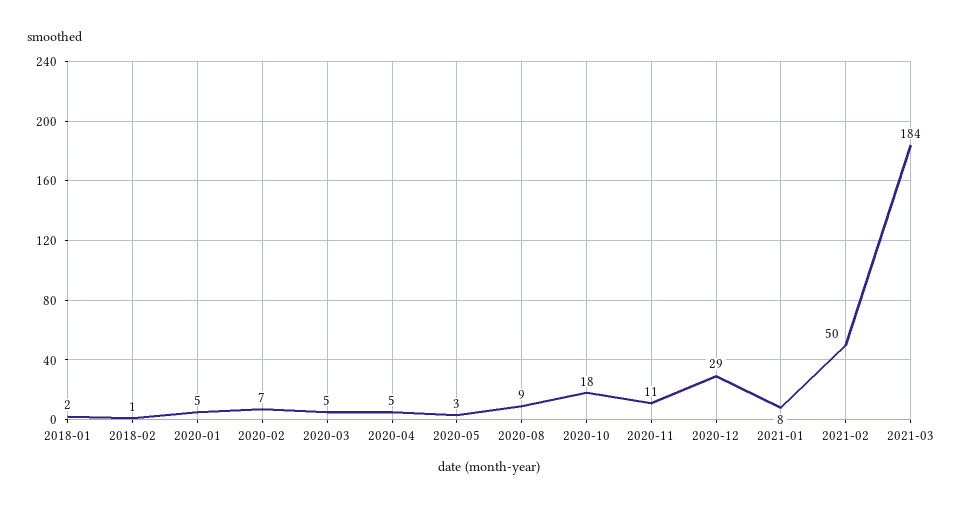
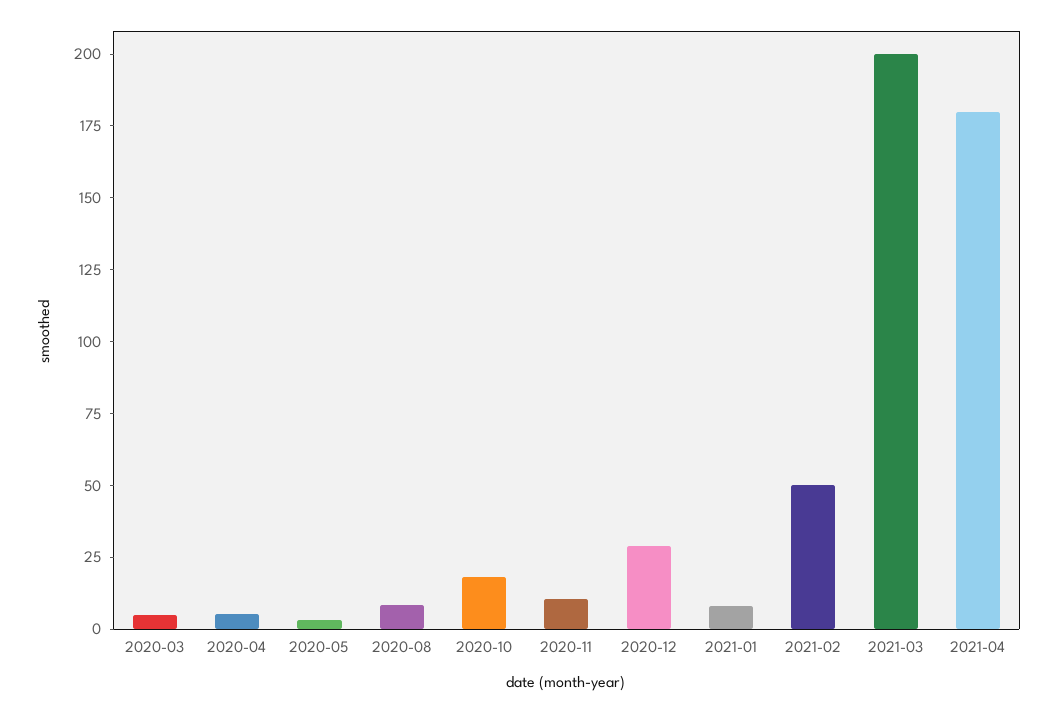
2018-01: 2 -> none
2018-02: 1 -> none
2020-01: 5 -> none
2020-02: 7 -> none
2021-03: 184 -> 200
2021-04: none -> 180

